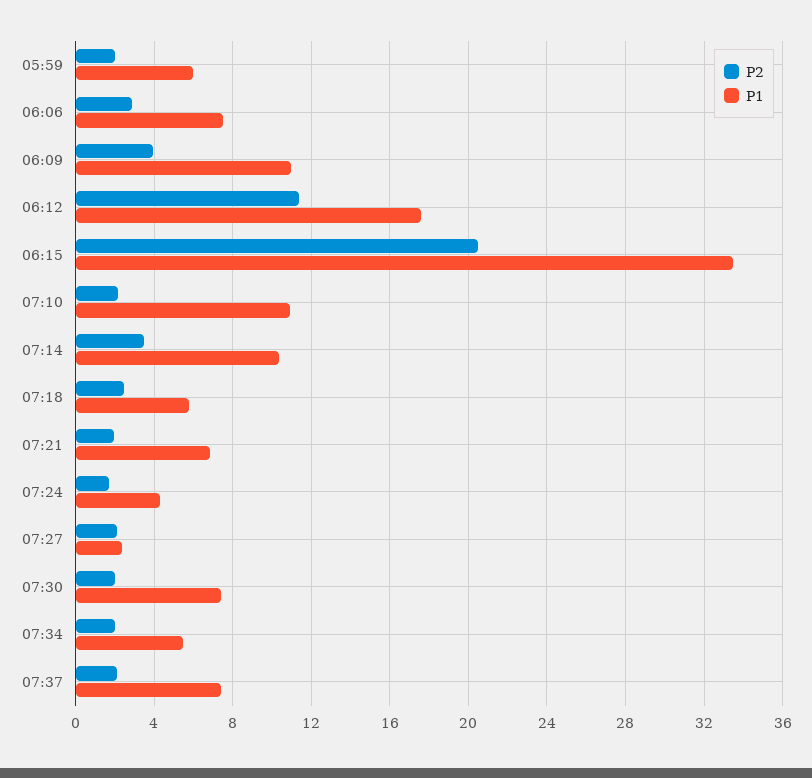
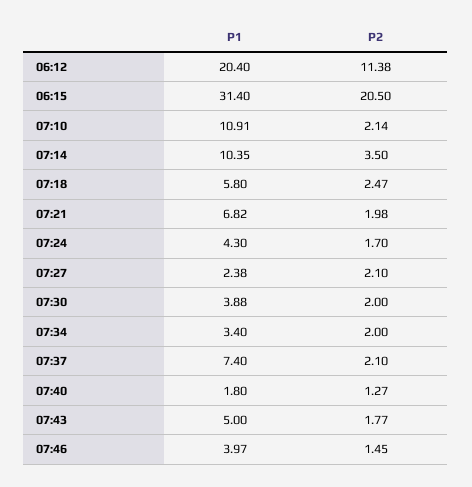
P2, 05:59: 2 -> none
P1, 05:59: 6 -> none
P2, 06:06: 3 -> none
P1, 06:06: 7.5 -> none
P2, 06:09: 4 -> none
P1, 06:09: 11 -> none
P1, 06:12: 17.5 -> 20.4
P1, 06:15: 33.5 -> 31.4
P1, 07:30: 7.5 -> 3.88
P1, 07:34: 5.5 -> 3.4
P1, 07:40: none -> 1.8
P2, 07:40: none -> 1.27
P1, 07:43: none -> 5
P2, 07:43: none -> 1.77
P1, 07:46: none -> 3.97
P2, 07:46: none -> 1.45

